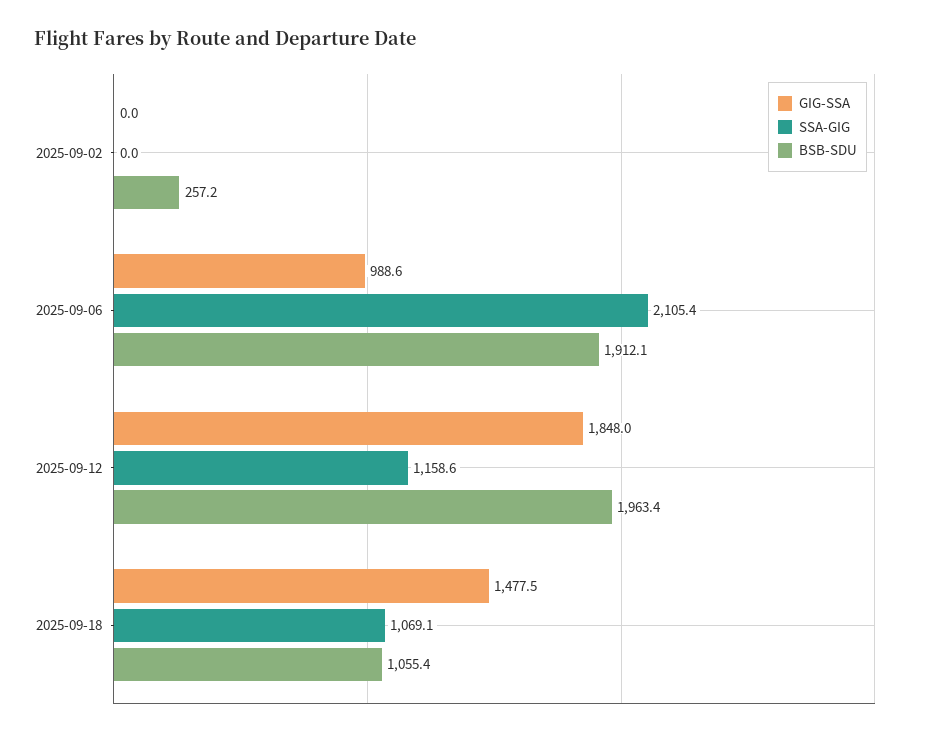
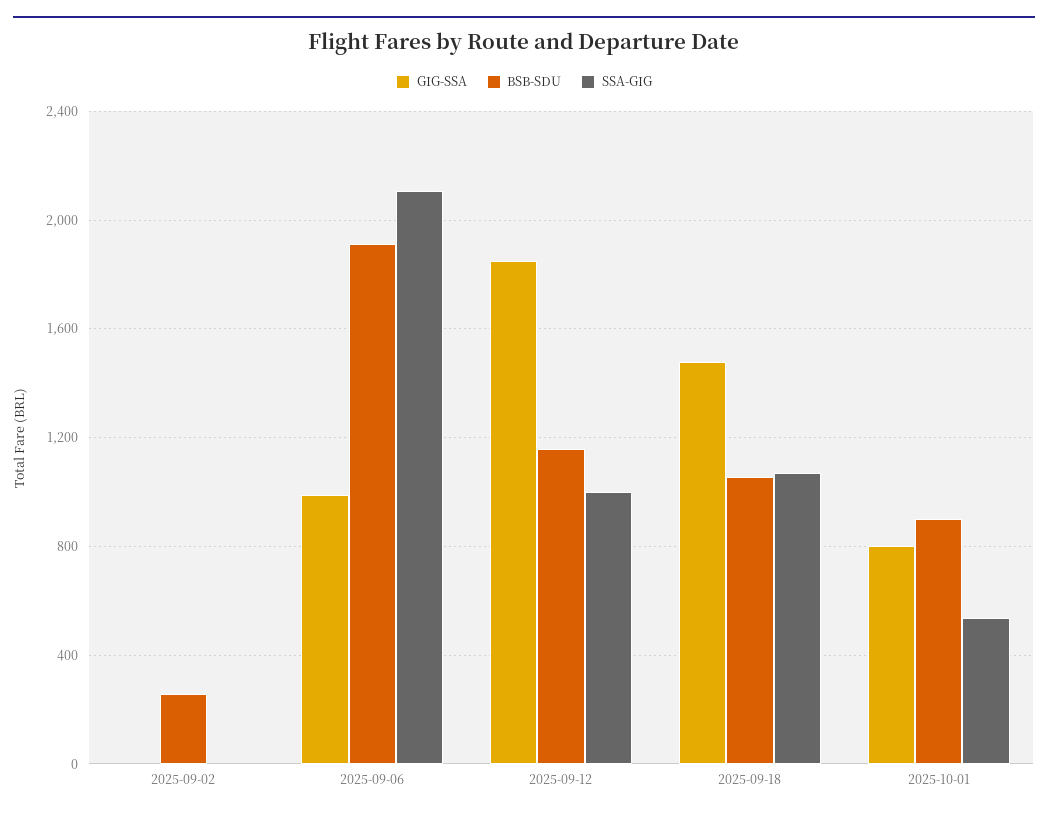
SSA-GIG, 2025-09-12: 1158.6 -> 1000
BSB-SDU, 2025-09-12: 1963.4 -> 1150
GIG-SSA, 2025-10-01: none -> 800
BSB-SDU, 2025-10-01: none -> 900
SSA-GIG, 2025-10-01: none -> 550

